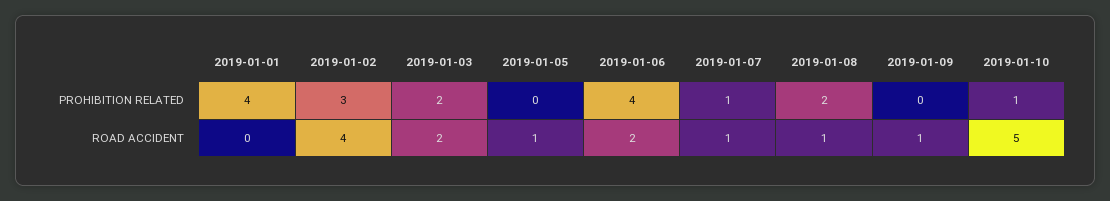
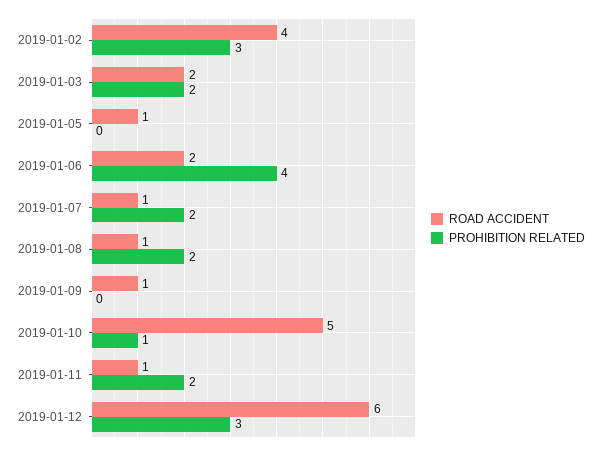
PROHIBITION RELATED, 2019-01-01: 4 -> none
PROHIBITION RELATED, 2019-01-07: 1 -> 2
ROAD ACCIDENT, 2019-01-01: 0 -> none
ROAD ACCIDENT, 2019-01-11: none -> 1
PROHIBITION RELATED, 2019-01-11: none -> 2
ROAD ACCIDENT, 2019-01-12: none -> 6
PROHIBITION RELATED, 2019-01-12: none -> 3

